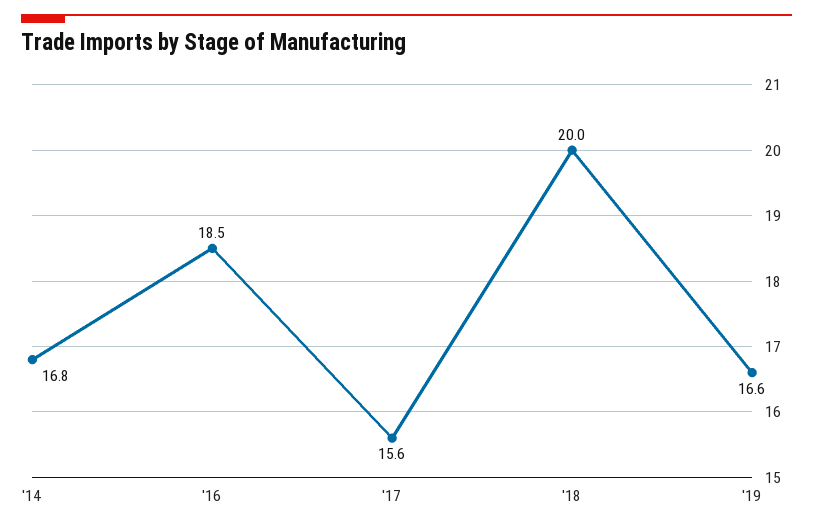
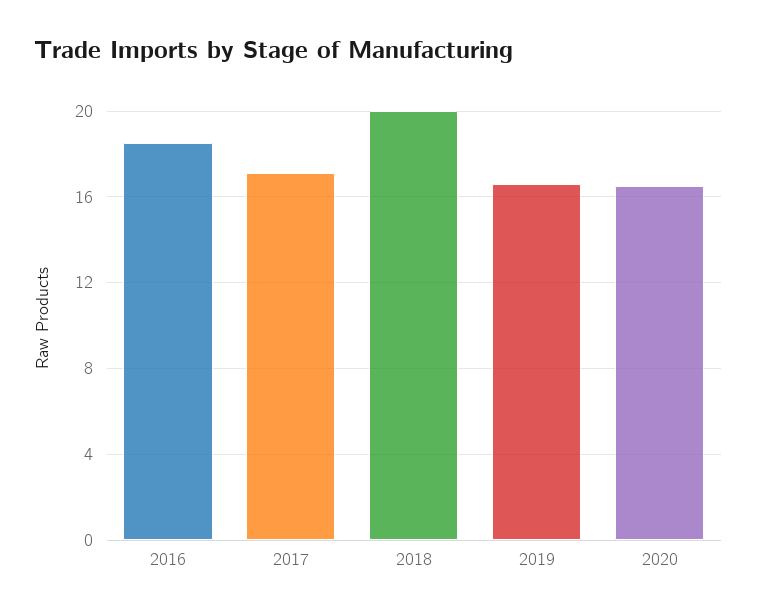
'14: 16.8 -> none
'17: 15.6 -> 17
2020: none -> 16.5

